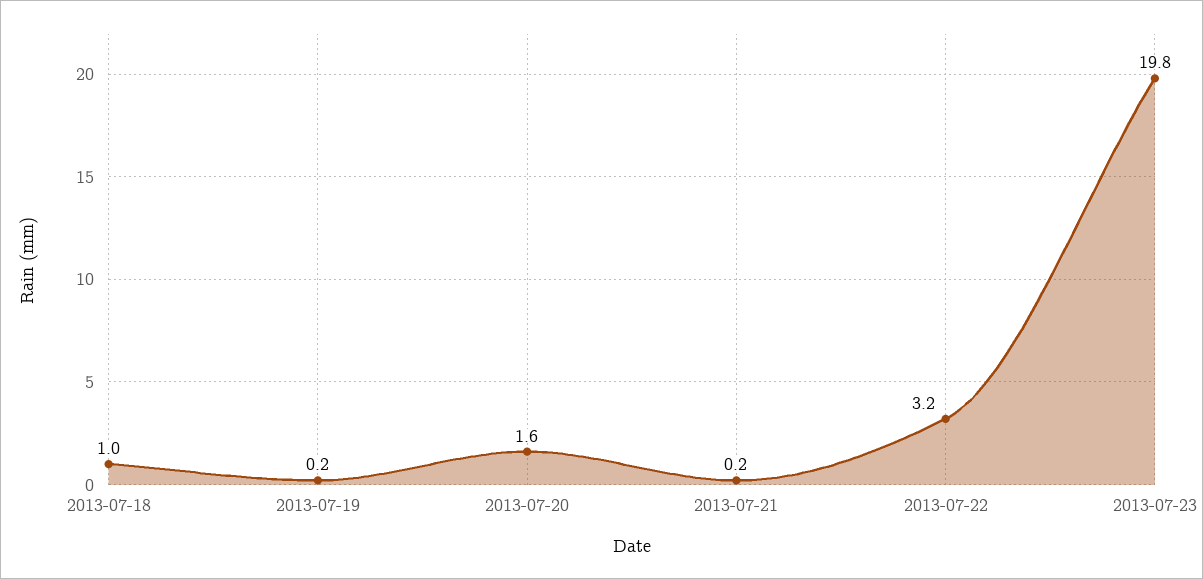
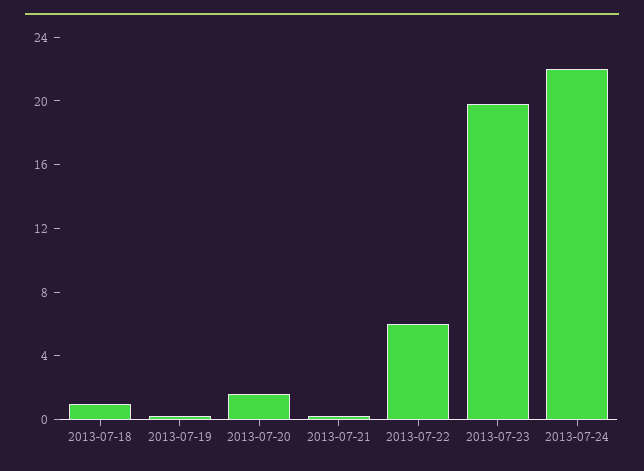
2013-07-22: 3.2 -> 6
2013-07-24: none -> 22

